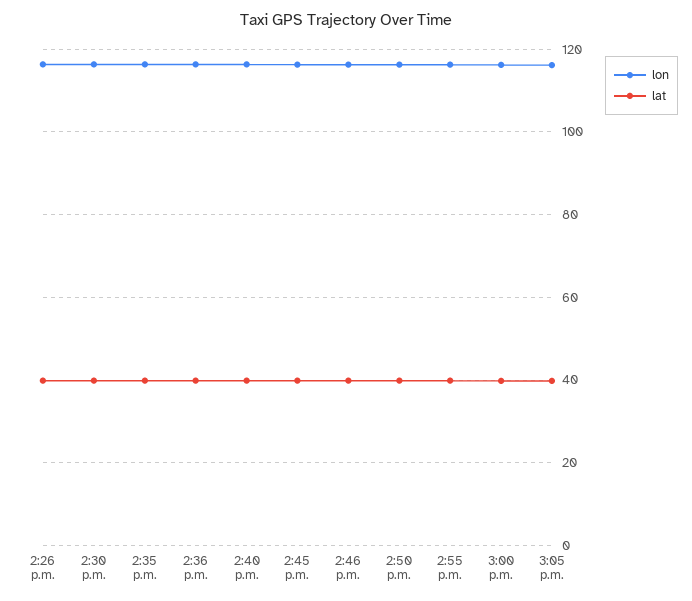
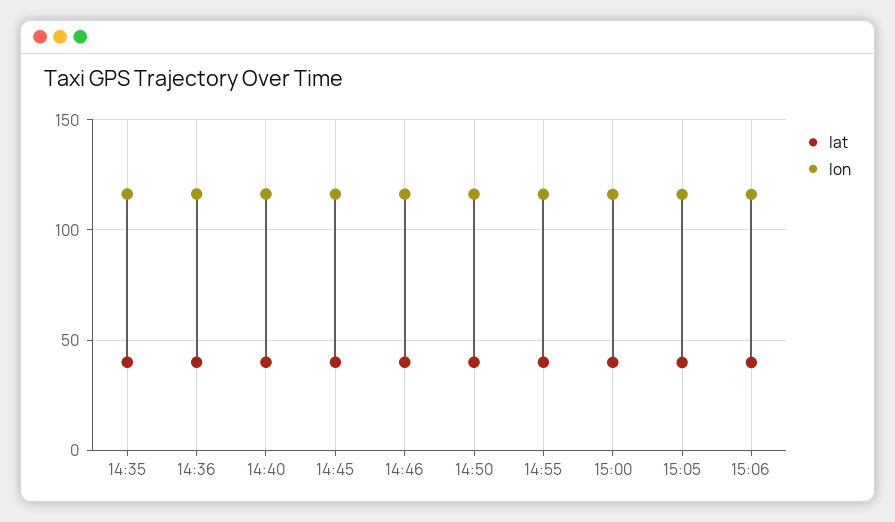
lon, 2:26 p.m.: 116 -> none
lat, 2:26 p.m.: 40 -> none
lon, 2:30 p.m.: 116 -> none
lat, 2:30 p.m.: 40 -> none
lat, 15:06: none -> 40
lon, 15:06: none -> 115

